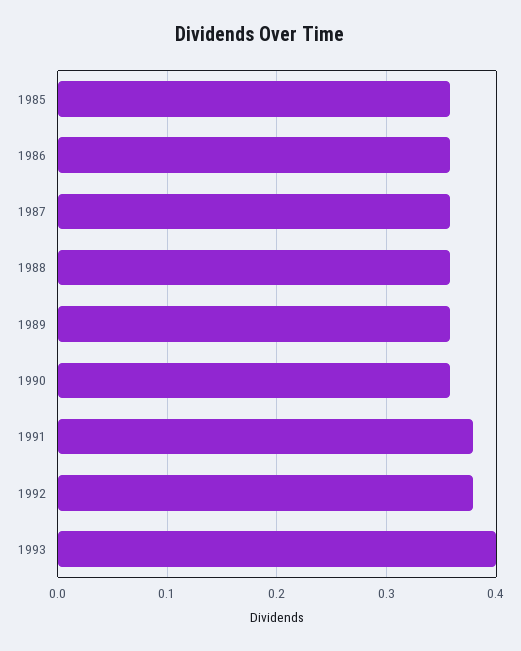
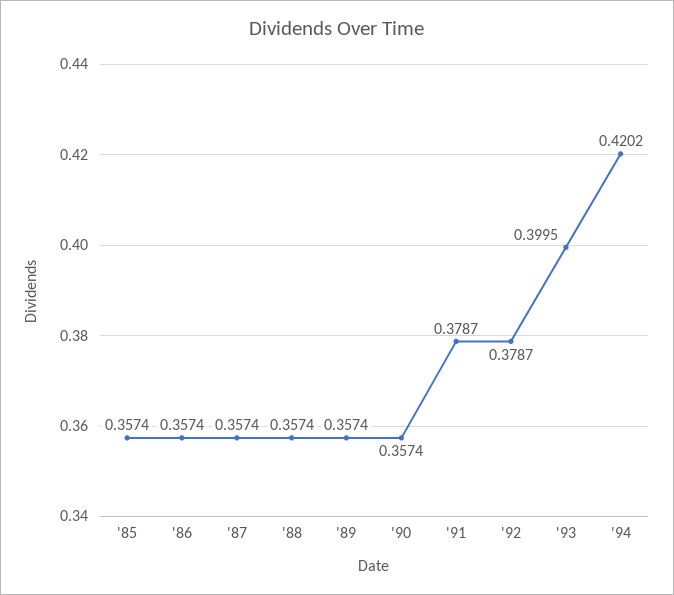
'94: none -> 0.4202

